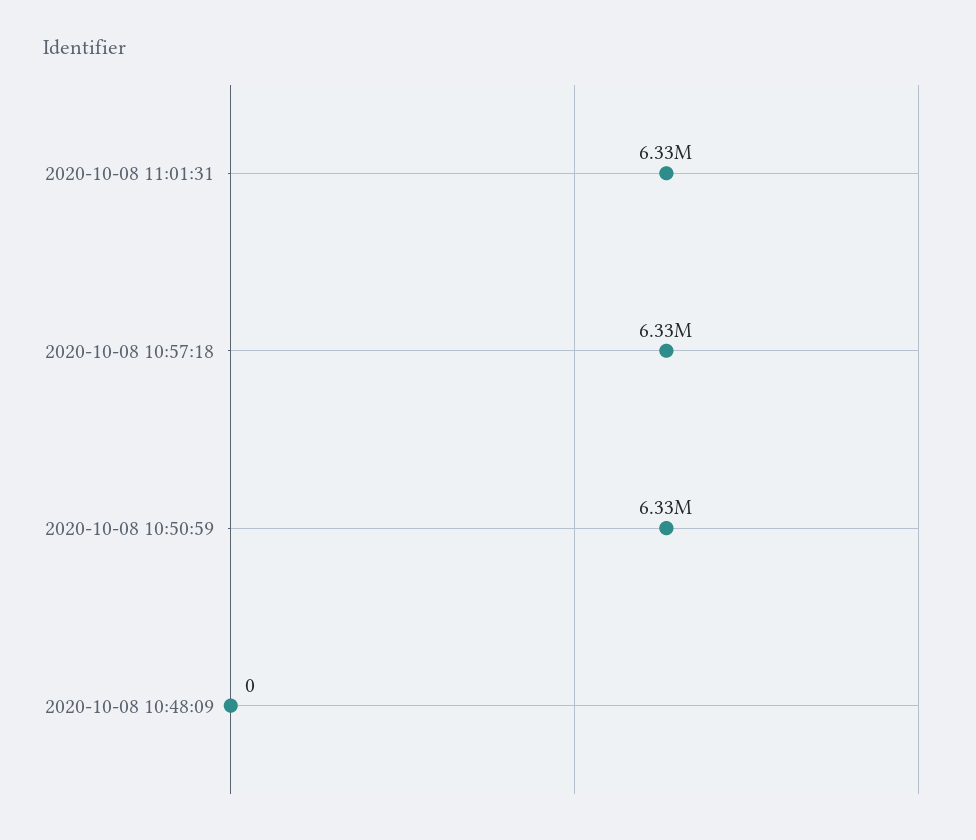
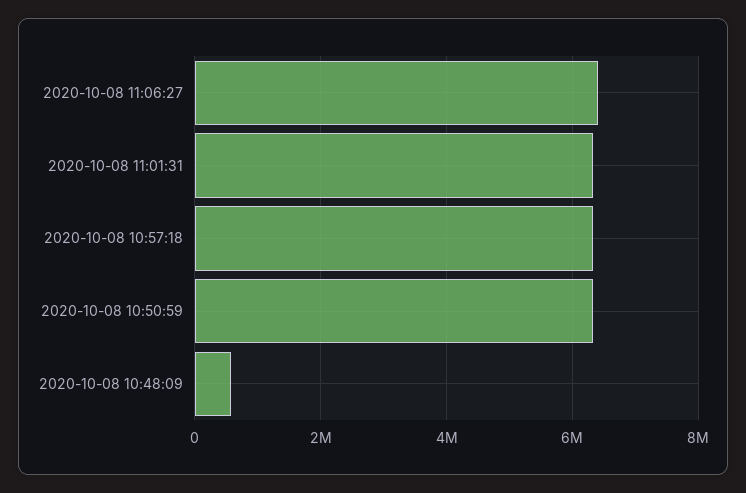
2020-10-08 10:48:09: 0 -> 600000
2020-10-08 11:06:27: none -> 6400000

